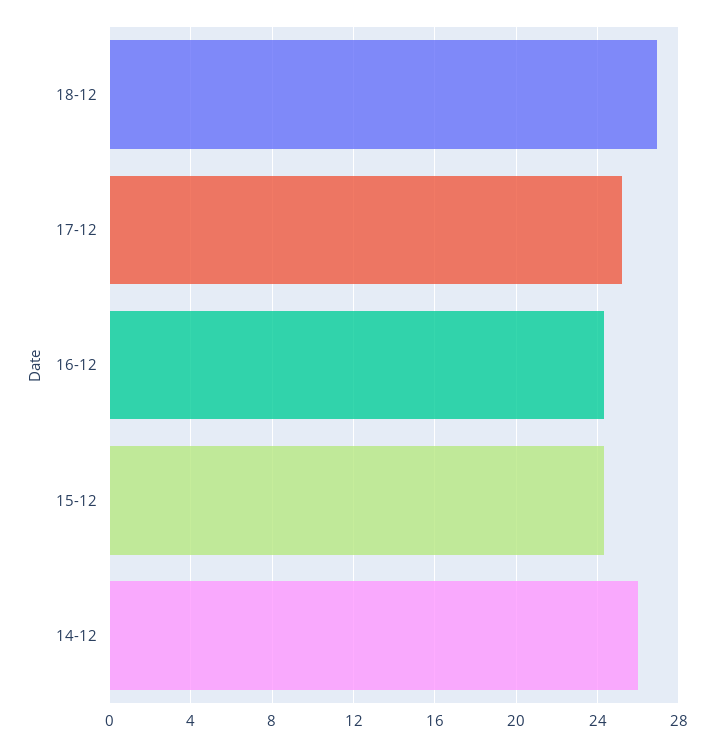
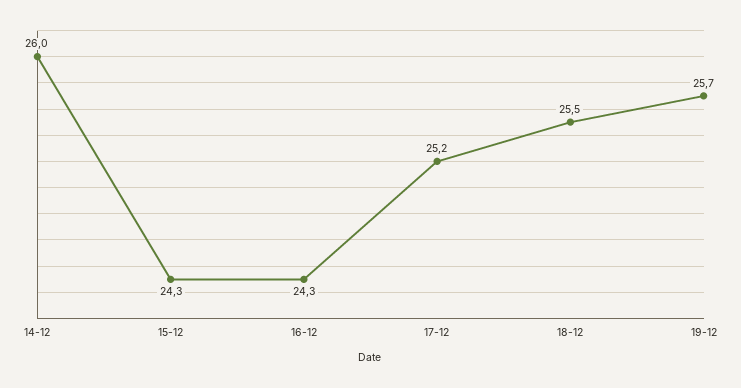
18-12: 27 -> 25.5
19-12: none -> 25.7

